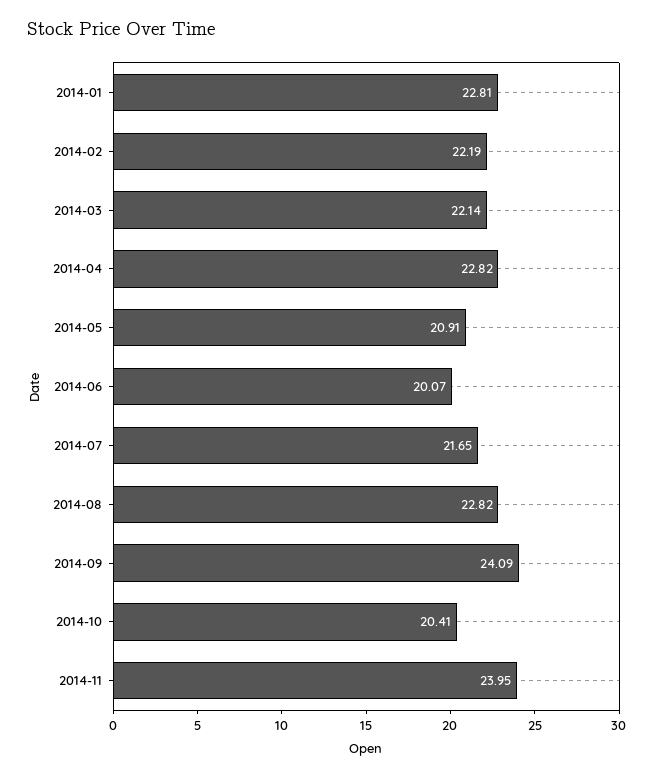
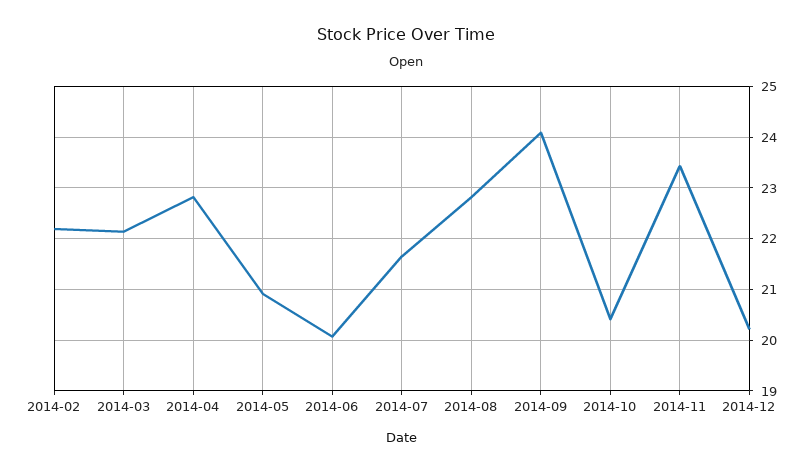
2014-01: 22.81 -> none
2014-11: 23.95 -> 23.4
2014-12: none -> 20.2

